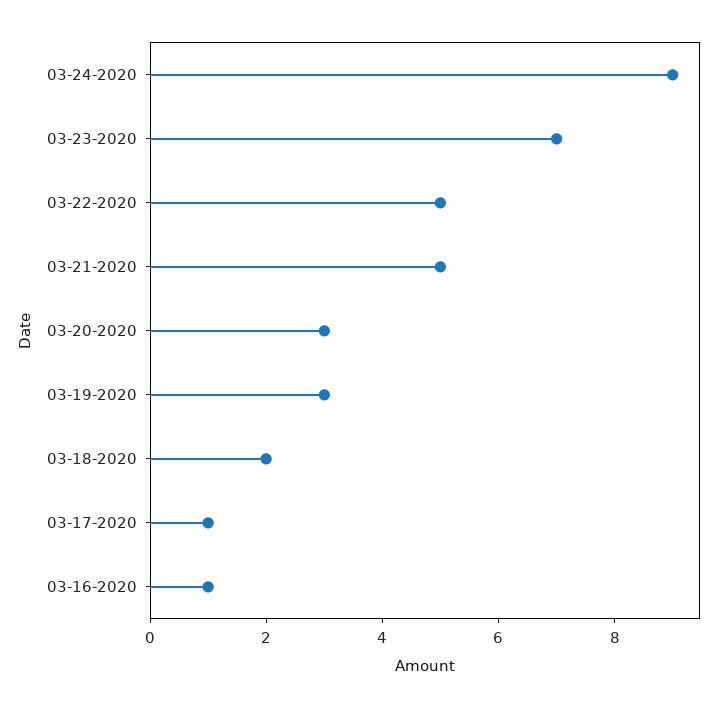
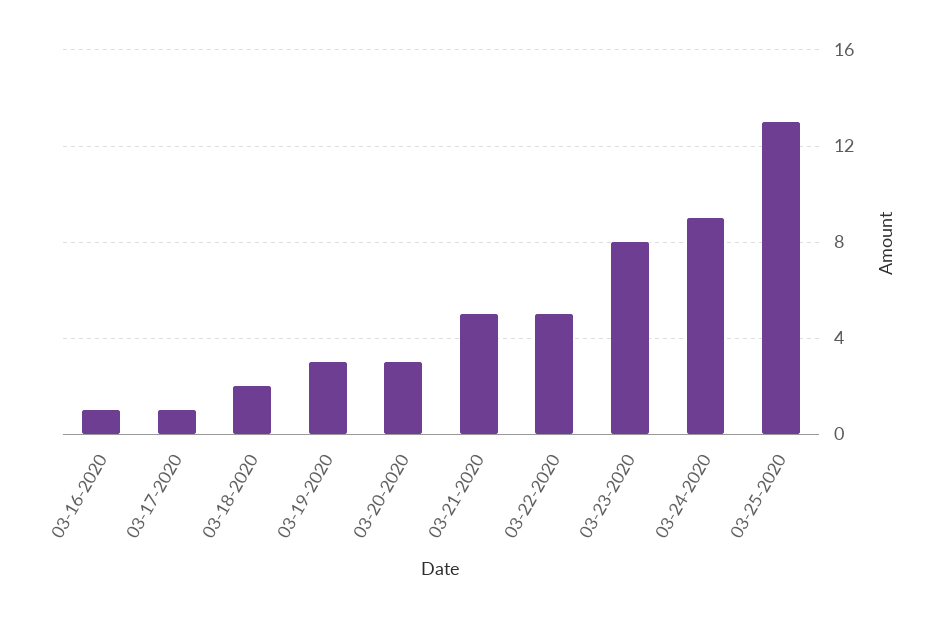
03-23-2020: 7 -> 8
03-25-2020: none -> 13

